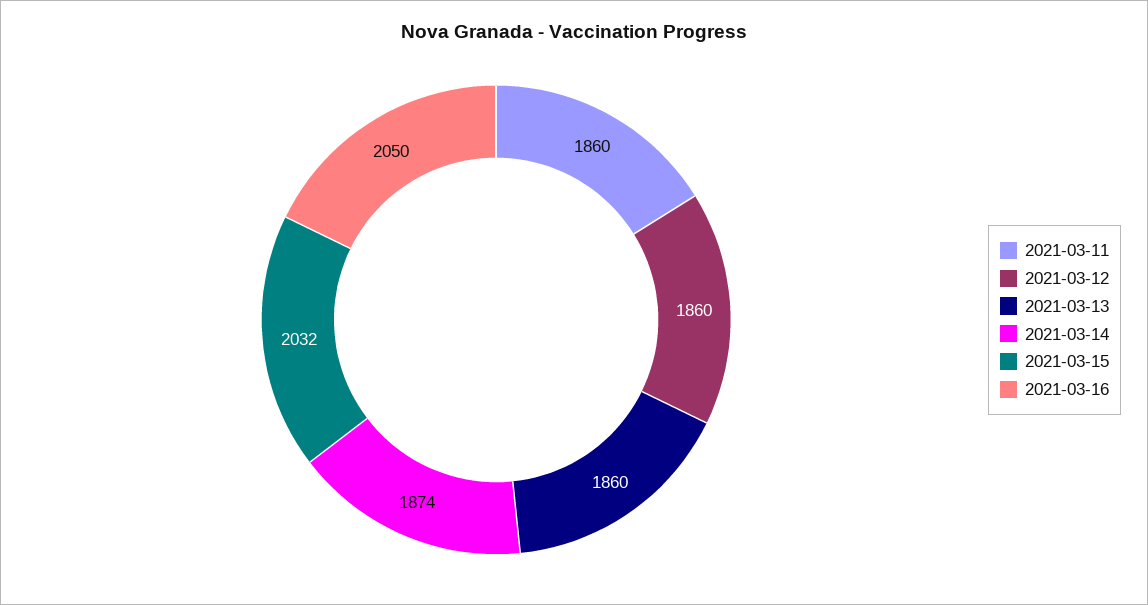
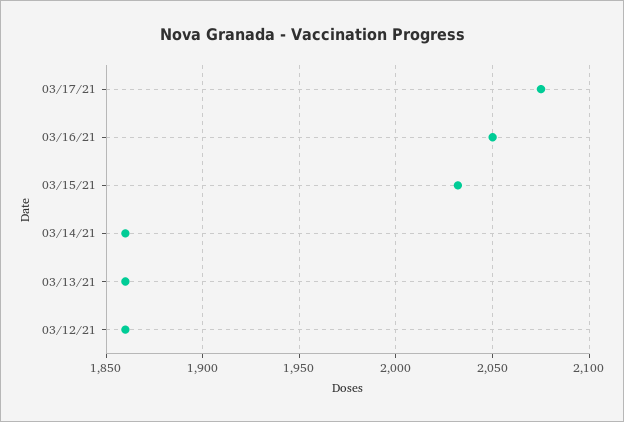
2021-03-11: 1860 -> none
2021-03-14: 1874 -> 1860
03/17/21: none -> 2075

